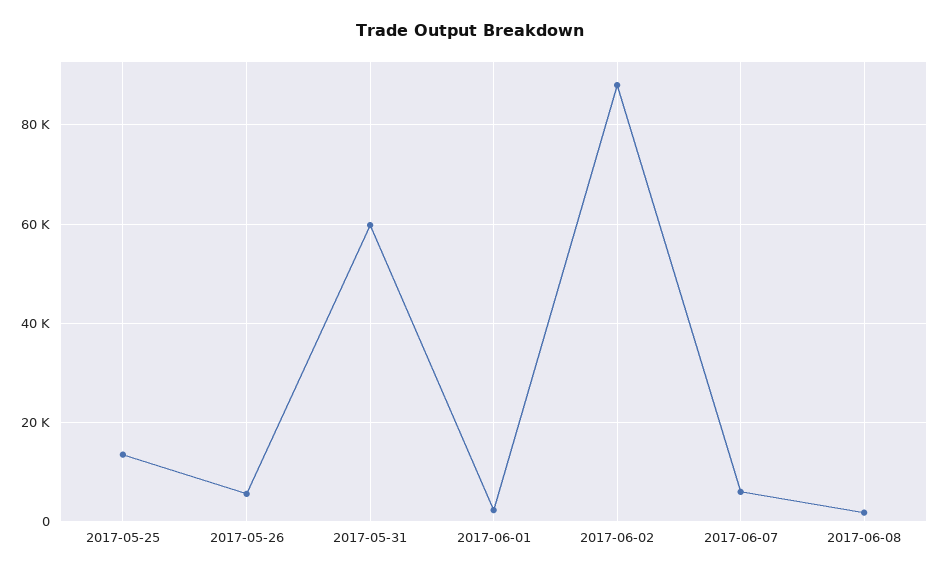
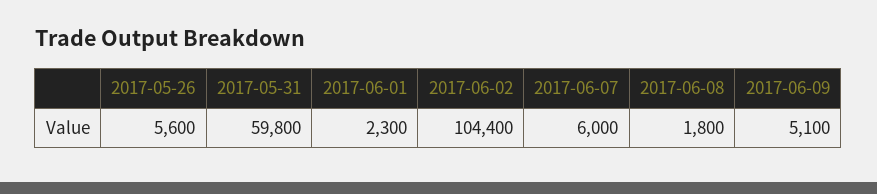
2017-05-25: 14000 -> none
2017-06-02: 88000 -> 104400
2017-06-09: none -> 5100

